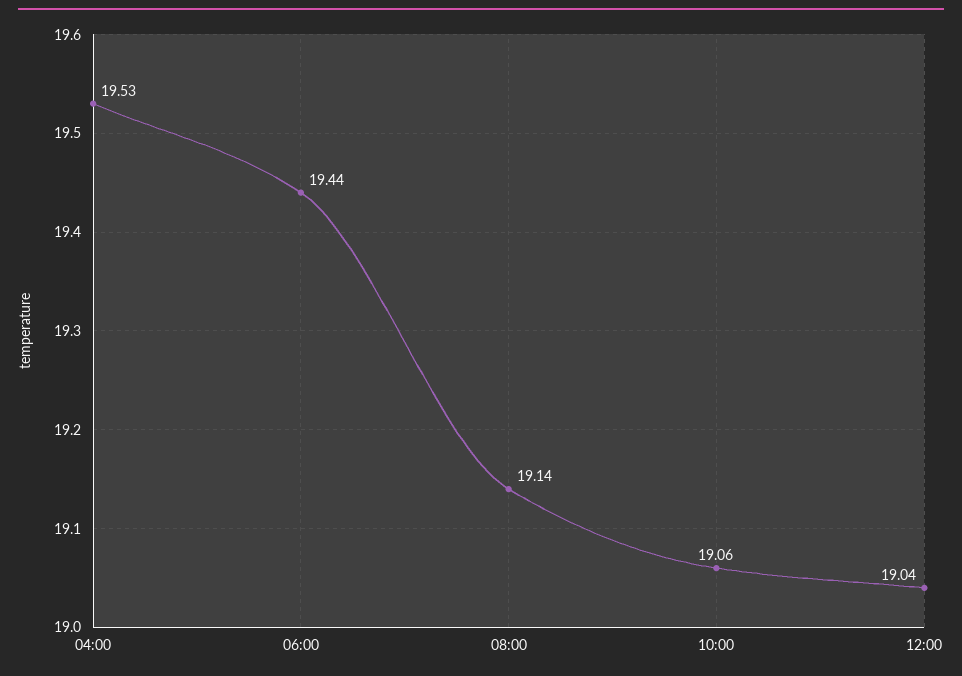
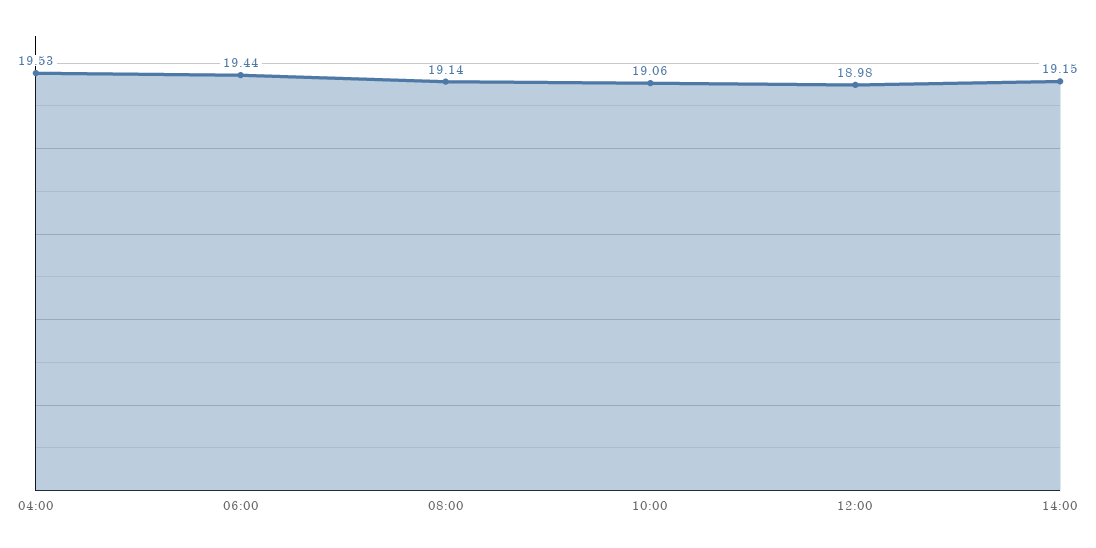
12:00: 19.04 -> 18.98
14:00: none -> 19.15

